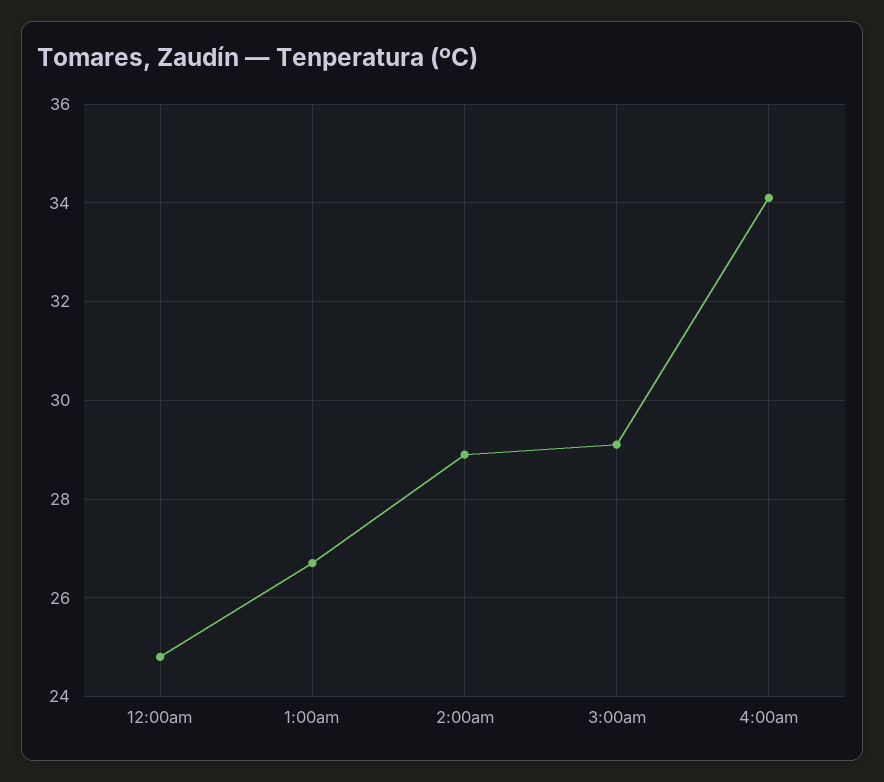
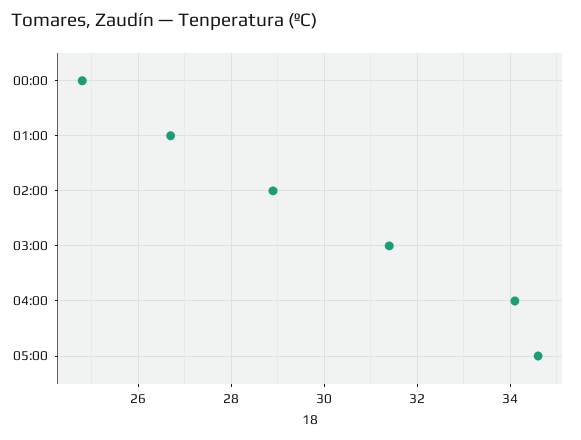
3:00am: 29 -> 31.5
05:00: none -> 34.5

